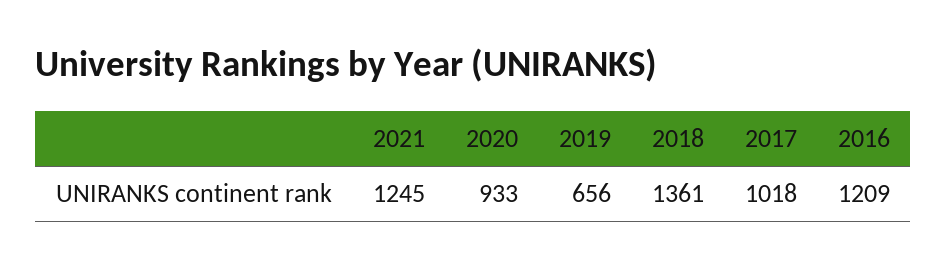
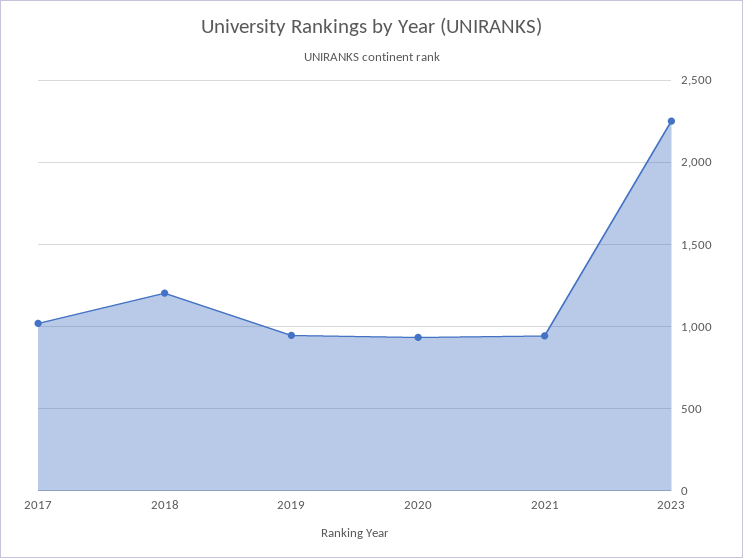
2021: 1245 -> 950
2019: 656 -> 950
2018: 1361 -> 1200
2016: 1209 -> none
2023: none -> 2250

